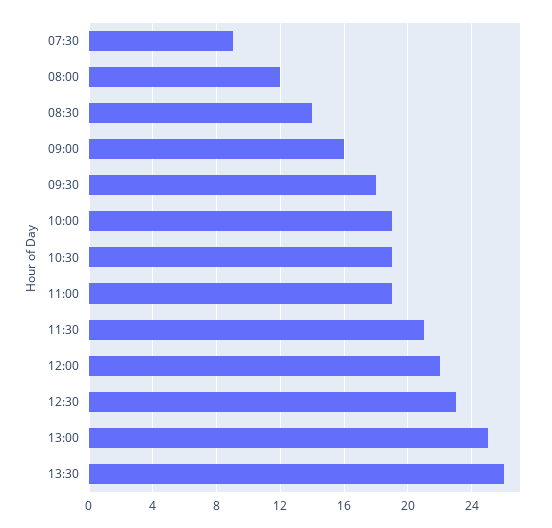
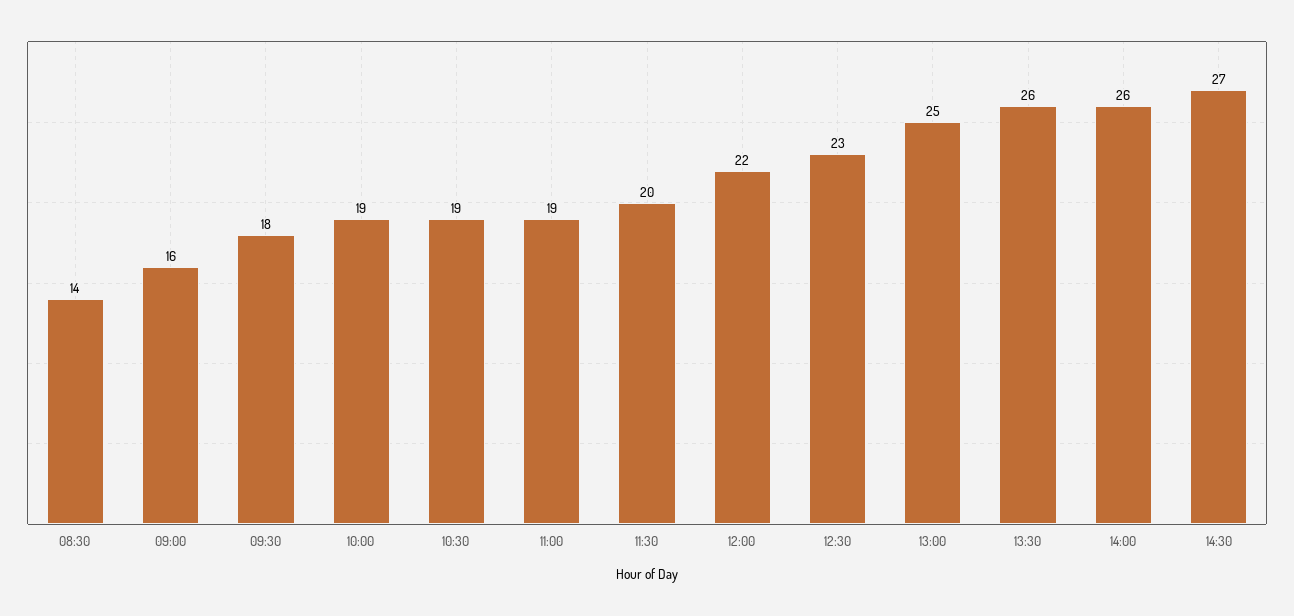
07:30: 9 -> none
08:00: 12 -> none
11:30: 21 -> 20
14:00: none -> 26
14:30: none -> 27

